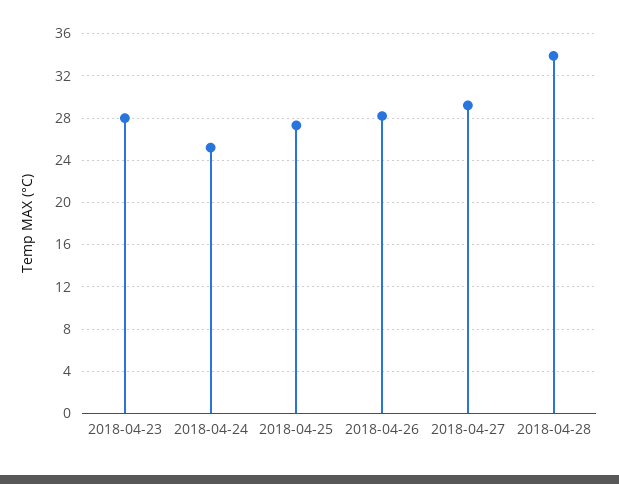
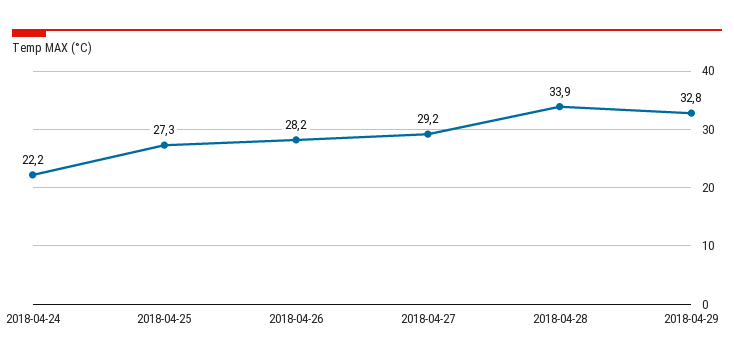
2018-04-23: 28 -> none
2018-04-24: 25 -> 22.2
2018-04-29: none -> 32.8

